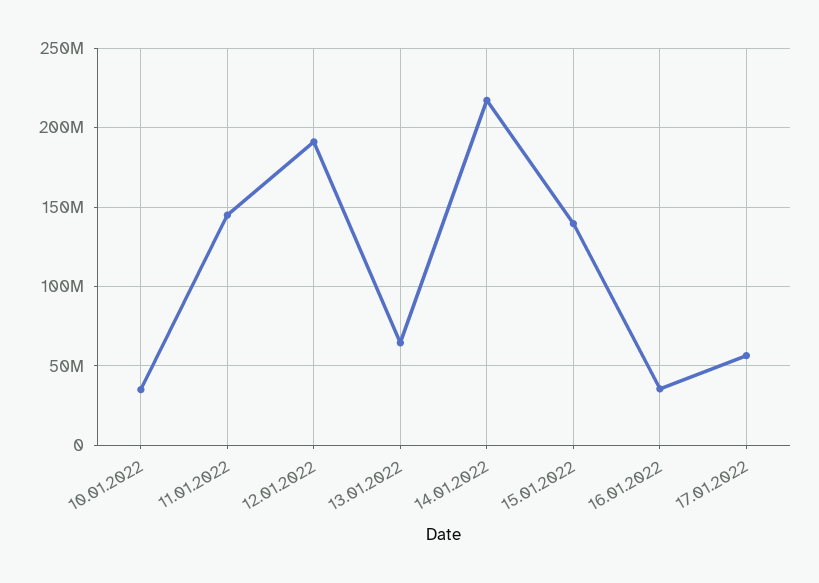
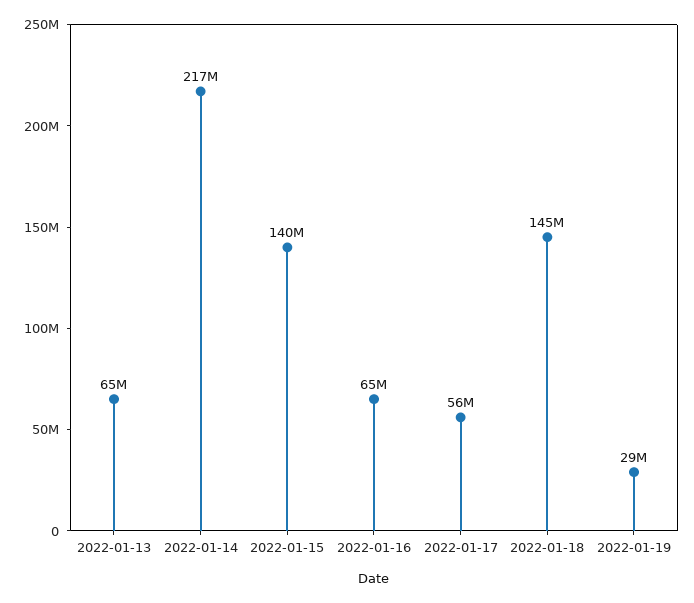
10.01.2022: 35000000 -> none
11.01.2022: 145000000 -> none
12.01.2022: 190000000 -> none
16.01.2022: 35000000 -> 65000000
2022-01-18: none -> 145000000
2022-01-19: none -> 29000000

